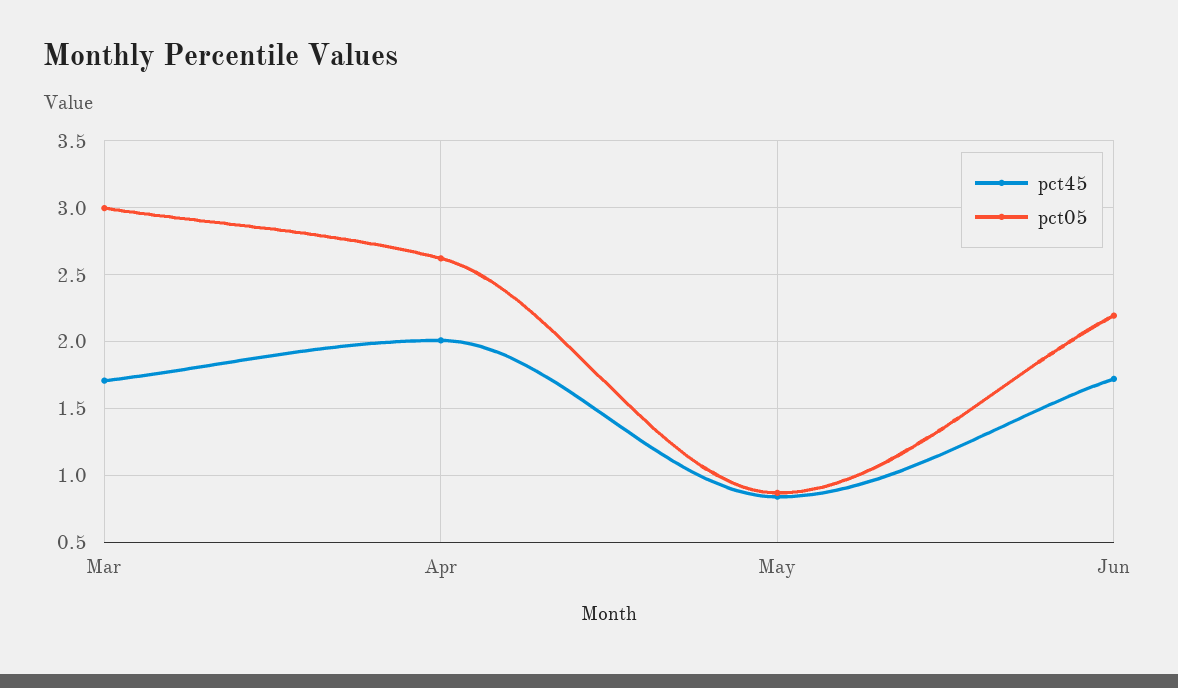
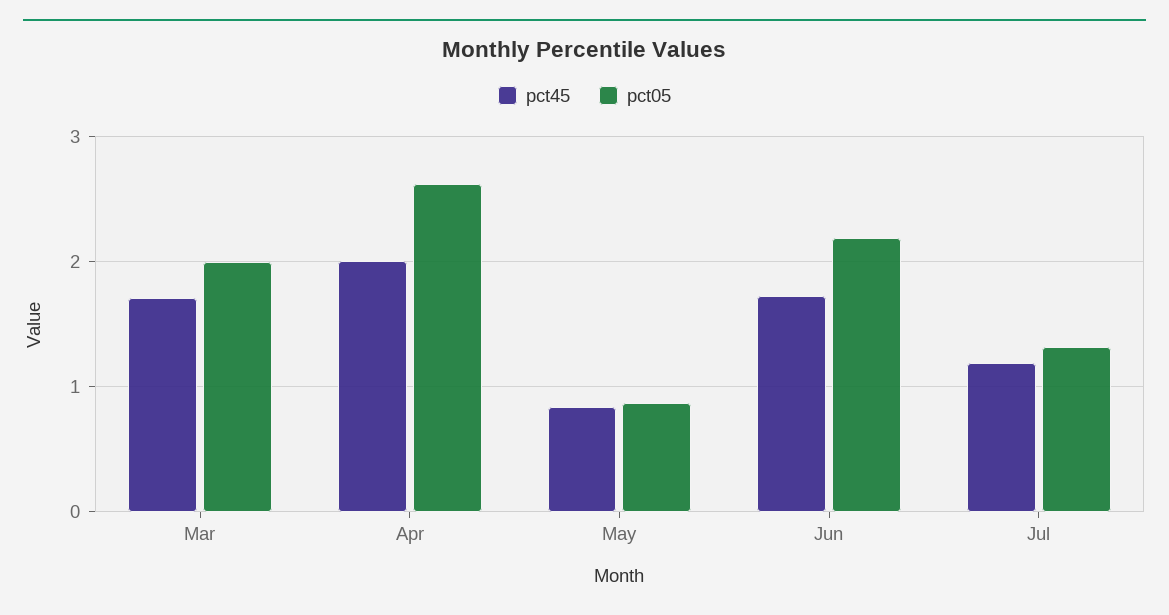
pct05, Mar: 3 -> 2
pct45, Jul: none -> 1.2
pct05, Jul: none -> 1.3

